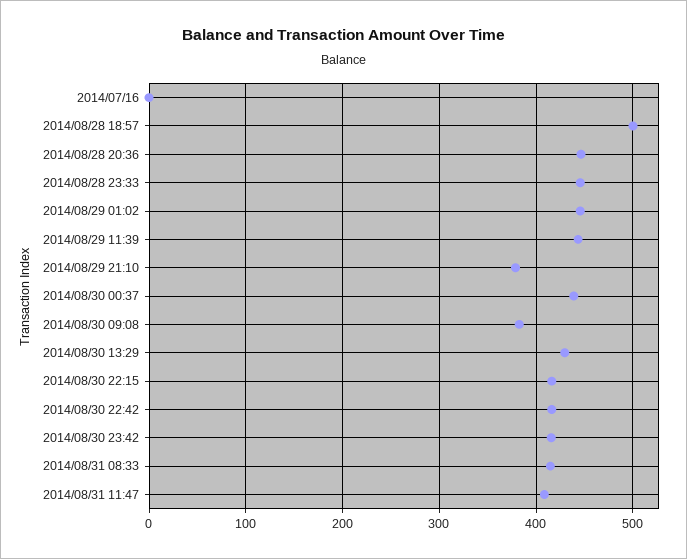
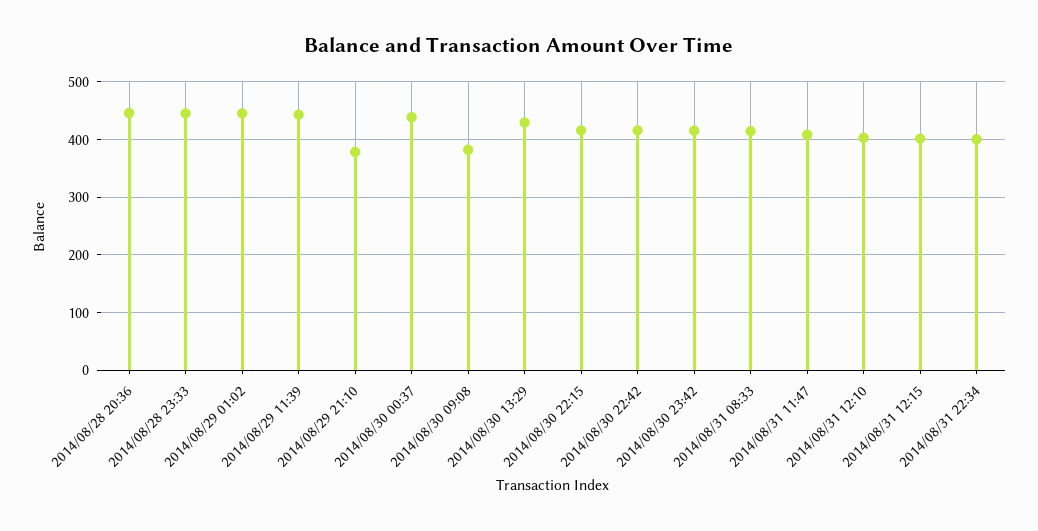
2014/07/16: 0 -> none
2014/08/28 18:57: 500 -> none
2014/08/31 12:10: none -> 400
2014/08/31 12:15: none -> 400
2014/08/31 22:34: none -> 400

